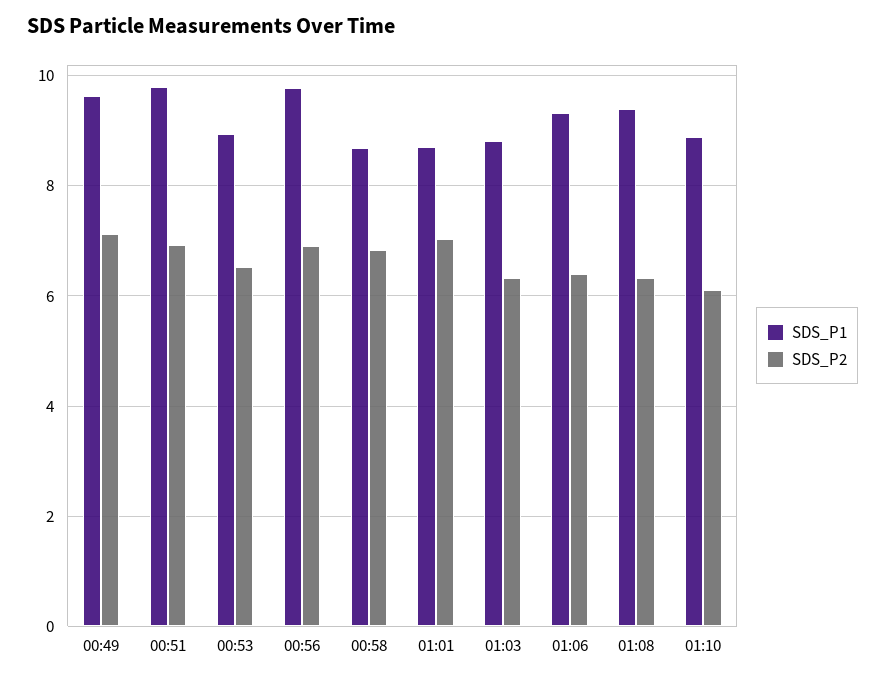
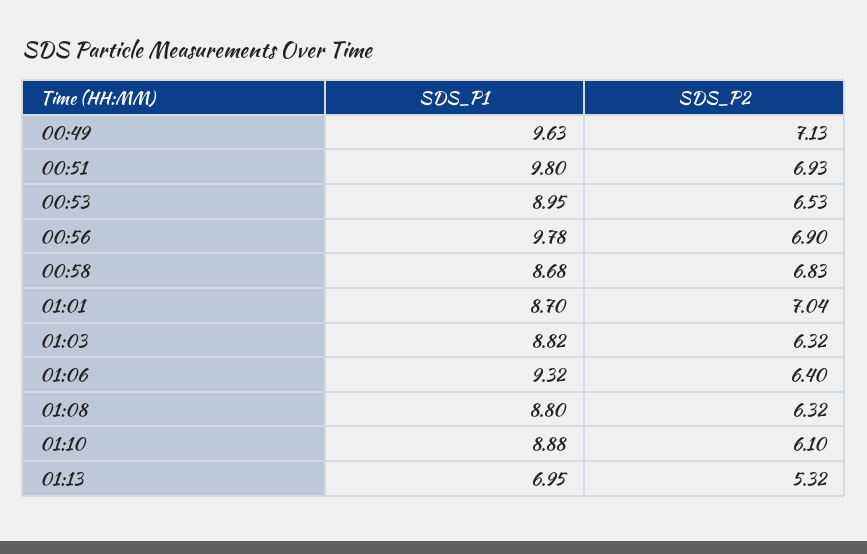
SDS_P1, 01:08: 9.4 -> 8.8
SDS_P1, 01:13: none -> 6.95
SDS_P2, 01:13: none -> 5.32

